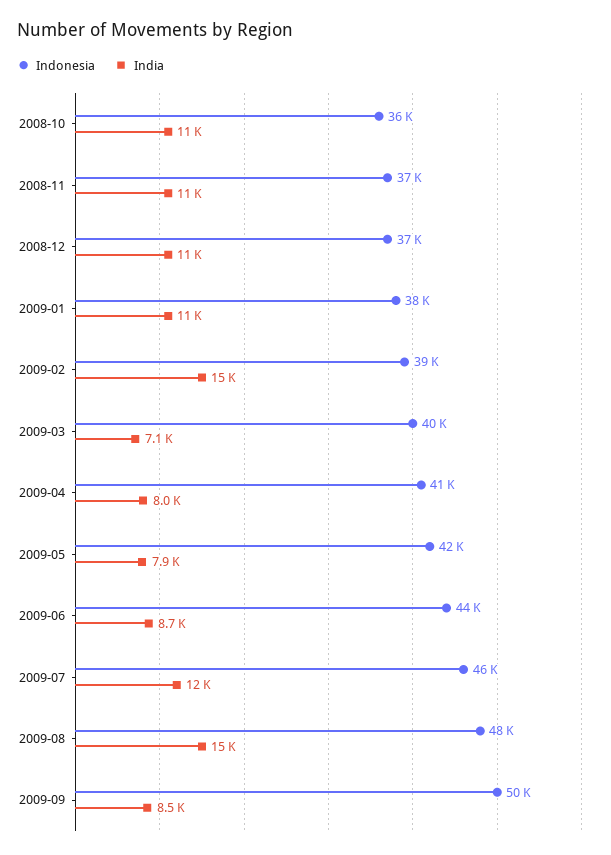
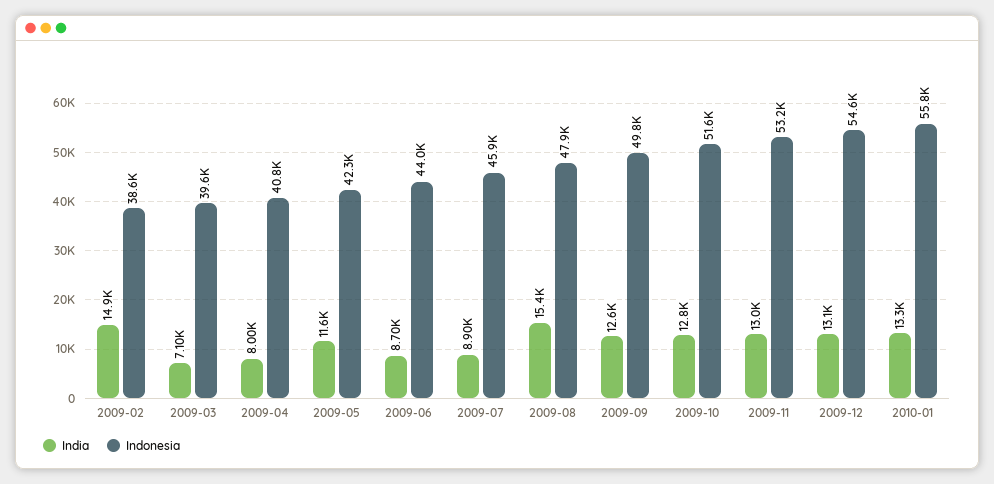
Indonesia, 2008-10: 36000 -> none
India, 2008-10: 11000 -> none
Indonesia, 2008-11: 37000 -> none
India, 2008-11: 11000 -> none
Indonesia, 2008-12: 37000 -> none
India, 2008-12: 11000 -> none
Indonesia, 2009-01: 38000 -> none
India, 2009-01: 11000 -> none
India, 2009-05: 7900 -> 11600
India, 2009-07: 12000 -> 8900
India, 2009-09: 8500 -> 12600
India, 2009-10: none -> 12800
Indonesia, 2009-10: none -> 51600
India, 2009-11: none -> 13000
Indonesia, 2009-11: none -> 53200
India, 2009-12: none -> 13100
Indonesia, 2009-12: none -> 54600
India, 2010-01: none -> 13300
Indonesia, 2010-01: none -> 55800

